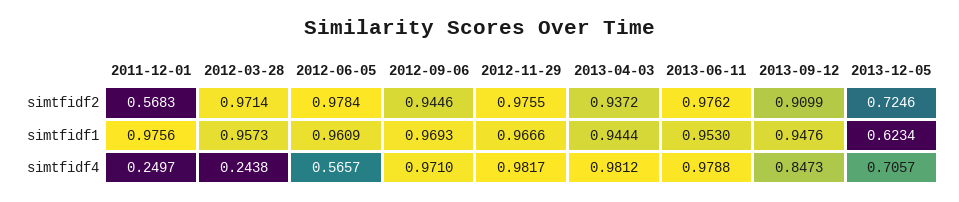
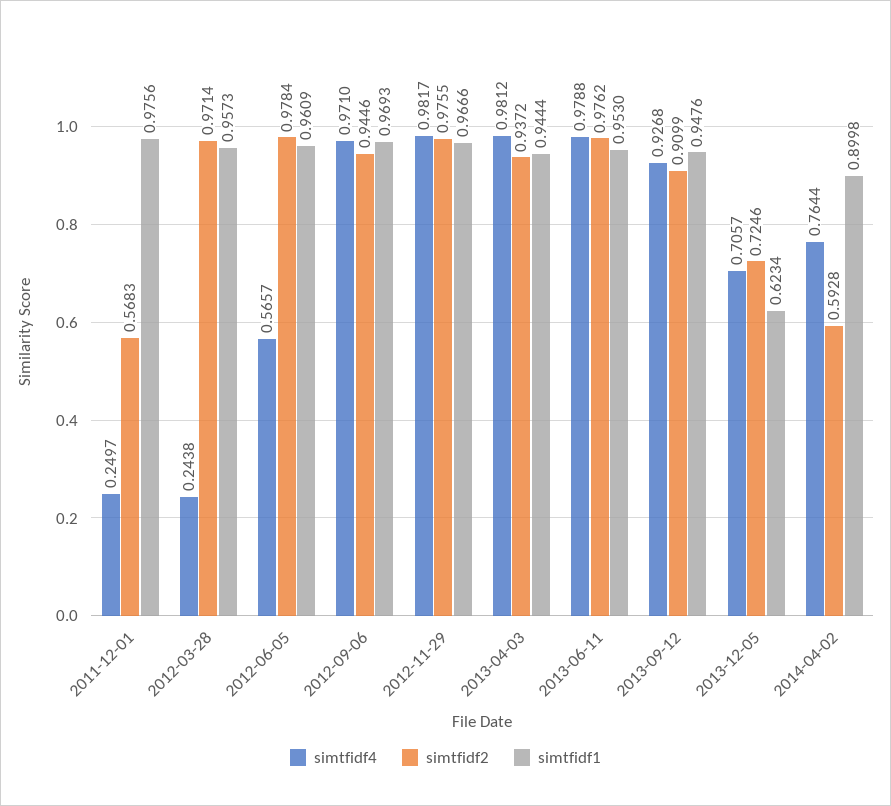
simtfidf4, 2013-09-12: 0.8473 -> 0.9268
simtfidf4, 2014-04-02: none -> 0.7644
simtfidf2, 2014-04-02: none -> 0.5928
simtfidf1, 2014-04-02: none -> 0.8998

